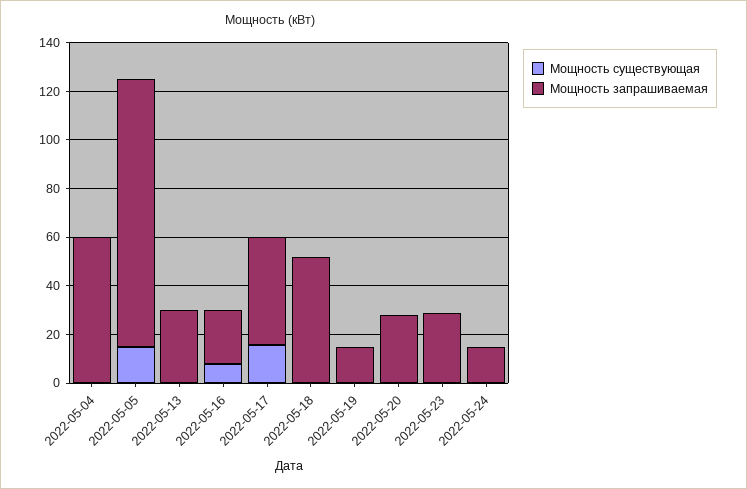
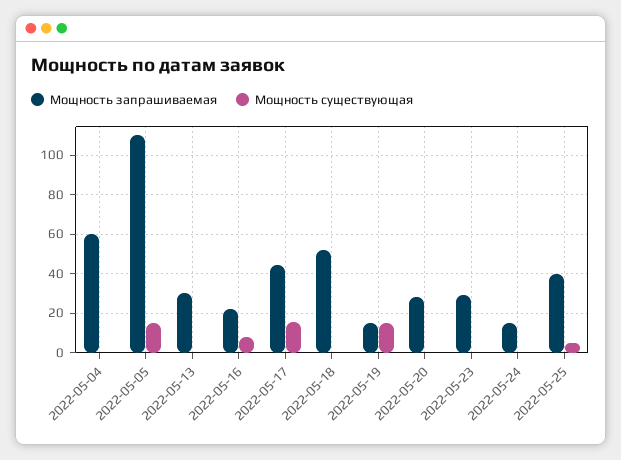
Мощность существующая, 2022-05-19: 0 -> 15
Мощность запрашиваемая, 2022-05-25: none -> 40
Мощность существующая, 2022-05-25: none -> 5

